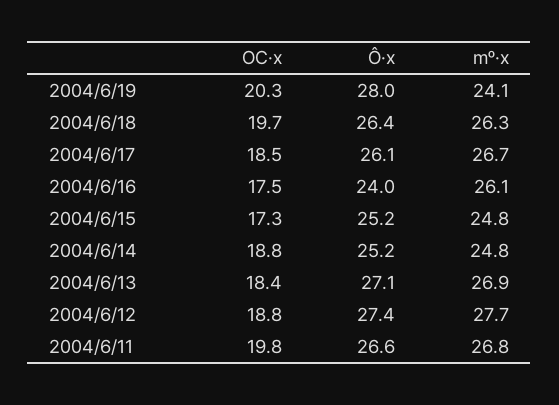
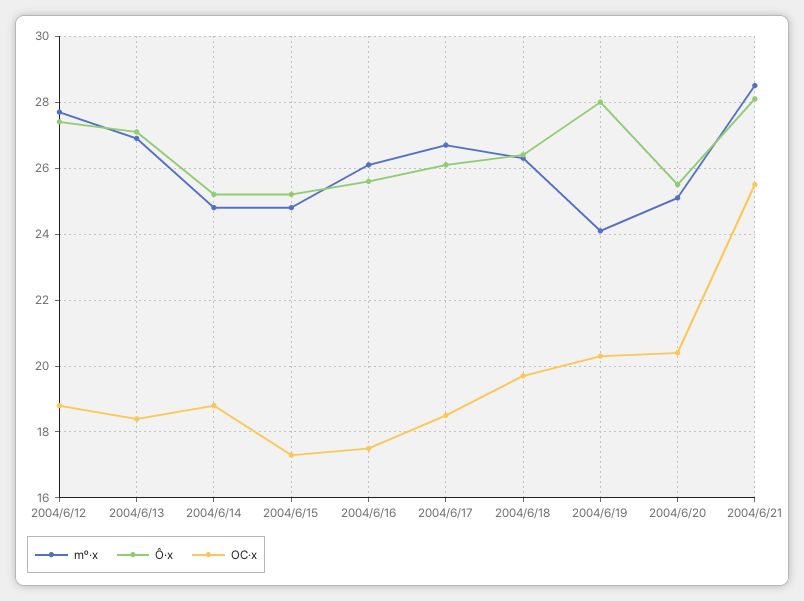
Ô·x, 2004/6/16: 24 -> 25.5
OC·x, 2004/6/11: 19.8 -> none
Ô·x, 2004/6/11: 26.6 -> none
mº·x, 2004/6/11: 26.8 -> none
mº·x, 2004/6/20: none -> 25
Ô·x, 2004/6/20: none -> 25.5
OC·x, 2004/6/20: none -> 20.5
mº·x, 2004/6/21: none -> 28.5
Ô·x, 2004/6/21: none -> 28
OC·x, 2004/6/21: none -> 25.5

